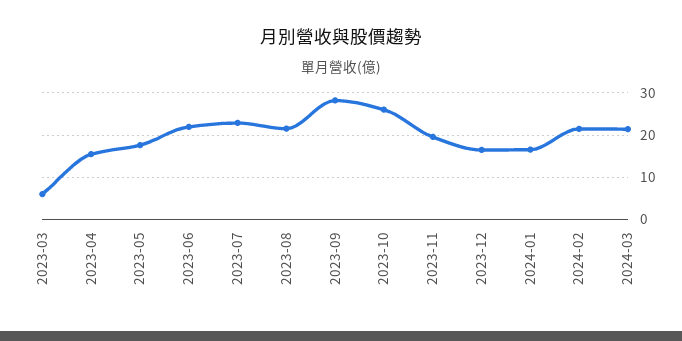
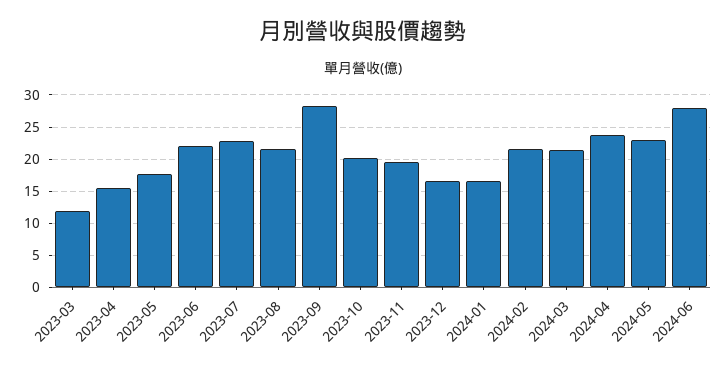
2023-03: 6 -> 12
2023-10: 26 -> 20
2024-04: none -> 24
2024-05: none -> 23
2024-06: none -> 28

